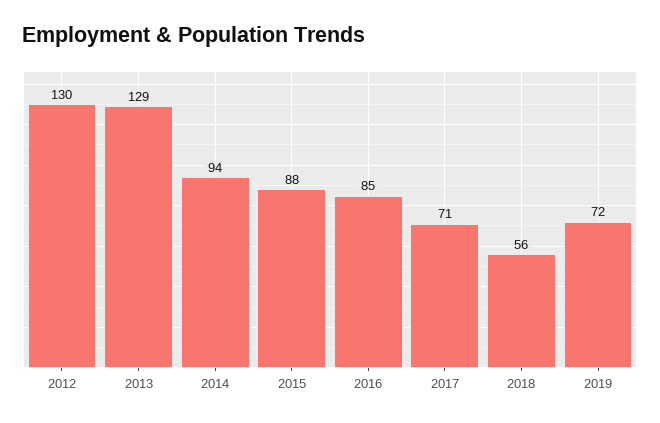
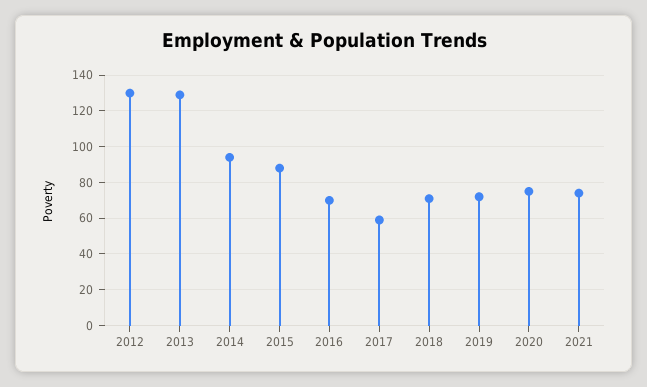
2016: 85 -> 70
2017: 71 -> 60
2018: 56 -> 70
2020: none -> 75
2021: none -> 75

